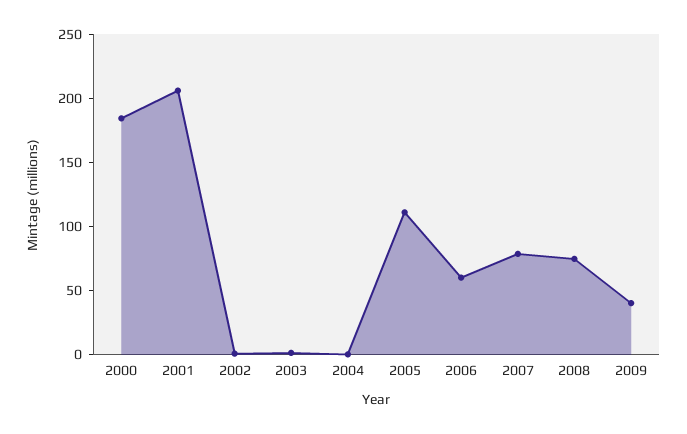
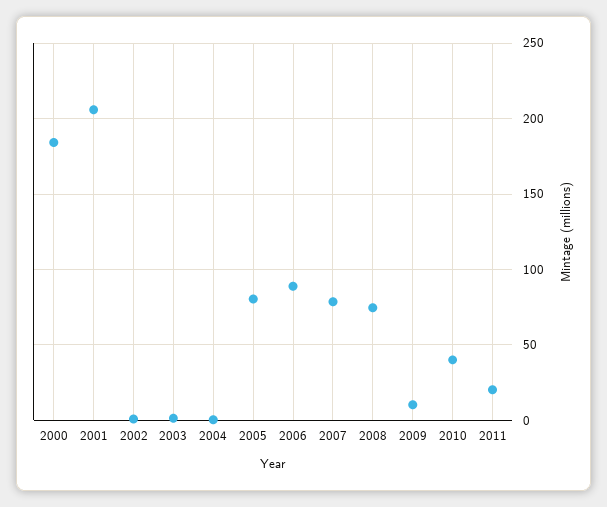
2005: 110 -> 80
2006: 60 -> 90
2009: 40 -> 10
2010: none -> 40
2011: none -> 20

